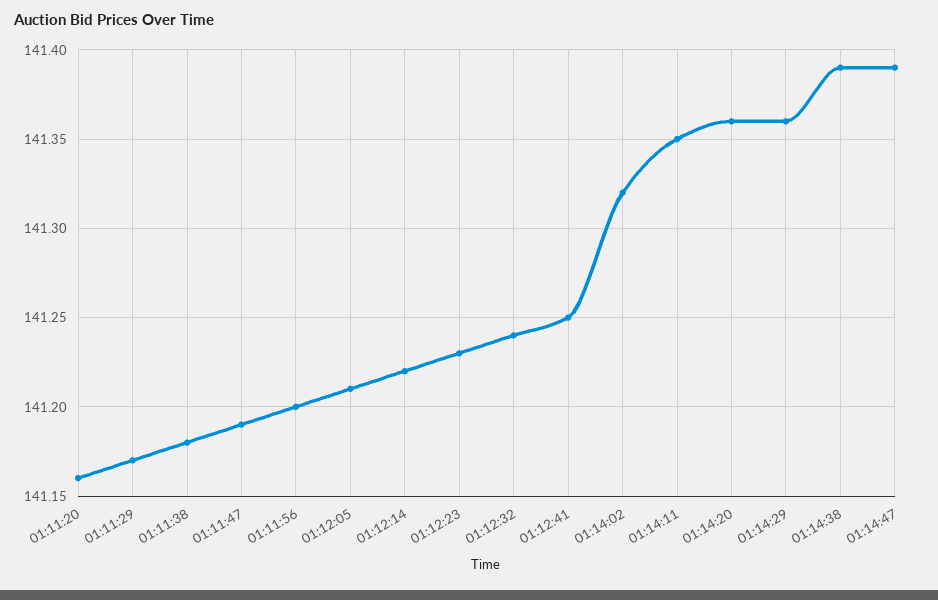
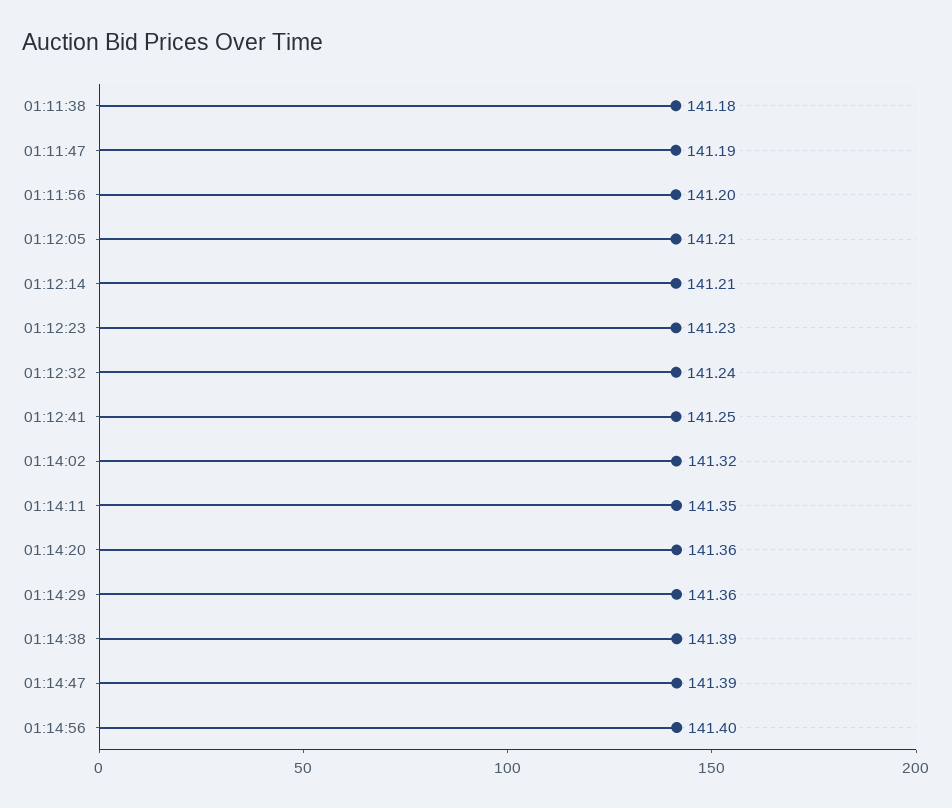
01:11:20: 141.16 -> none
01:11:29: 141.17 -> none
01:12:14: 141.22 -> 141.21
01:14:56: none -> 141.4

